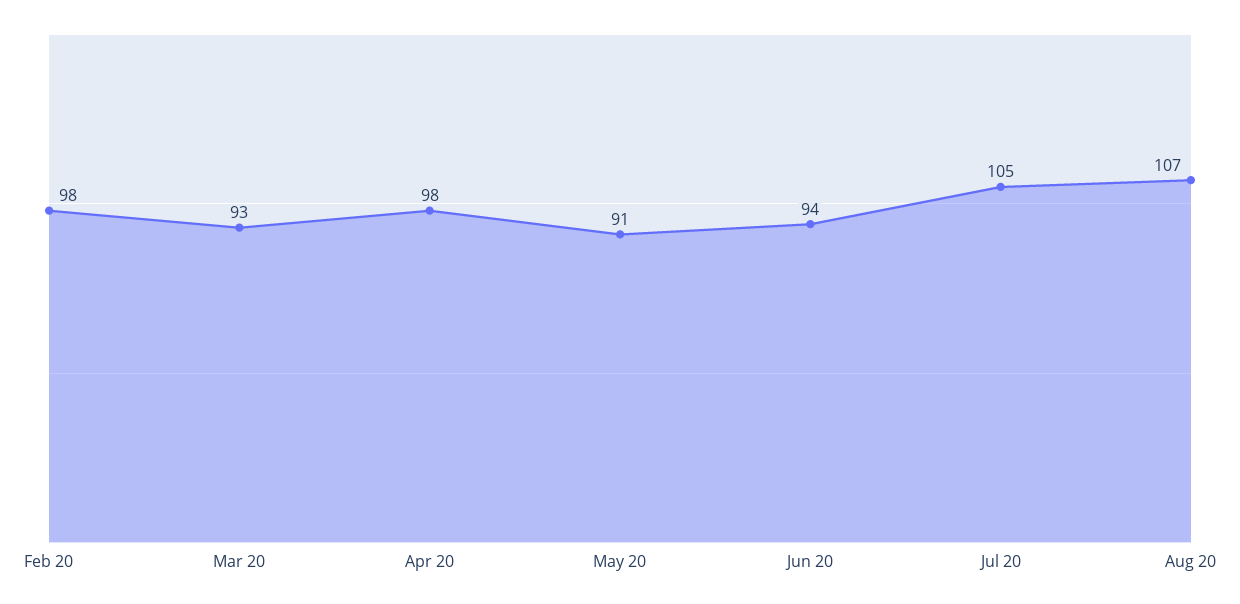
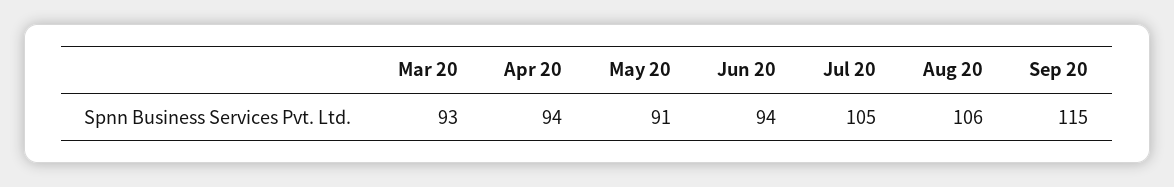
Feb 20: 98 -> none
Apr 20: 98 -> 94
Aug 20: 107 -> 106
Sep 20: none -> 115

